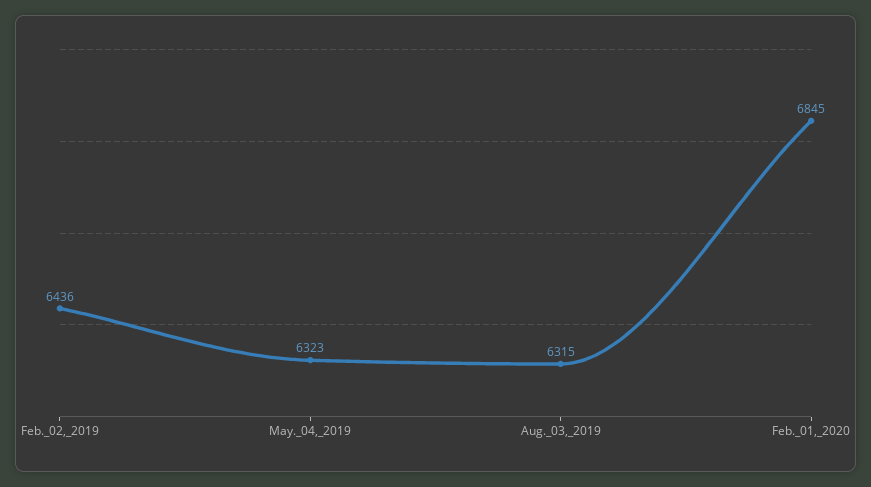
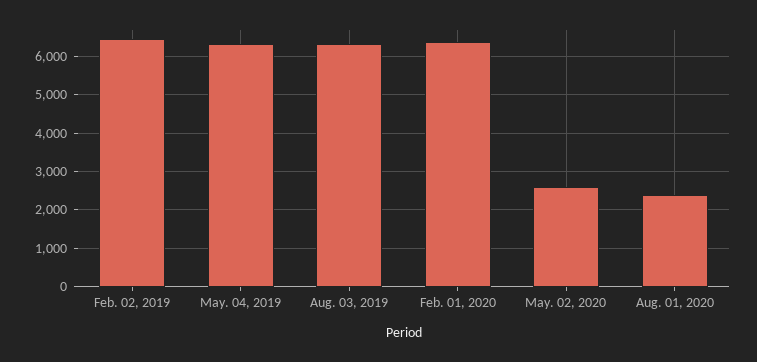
Feb._01,_2020: 6845 -> 6400
May. 02, 2020: none -> 2600
Aug. 01, 2020: none -> 2400

